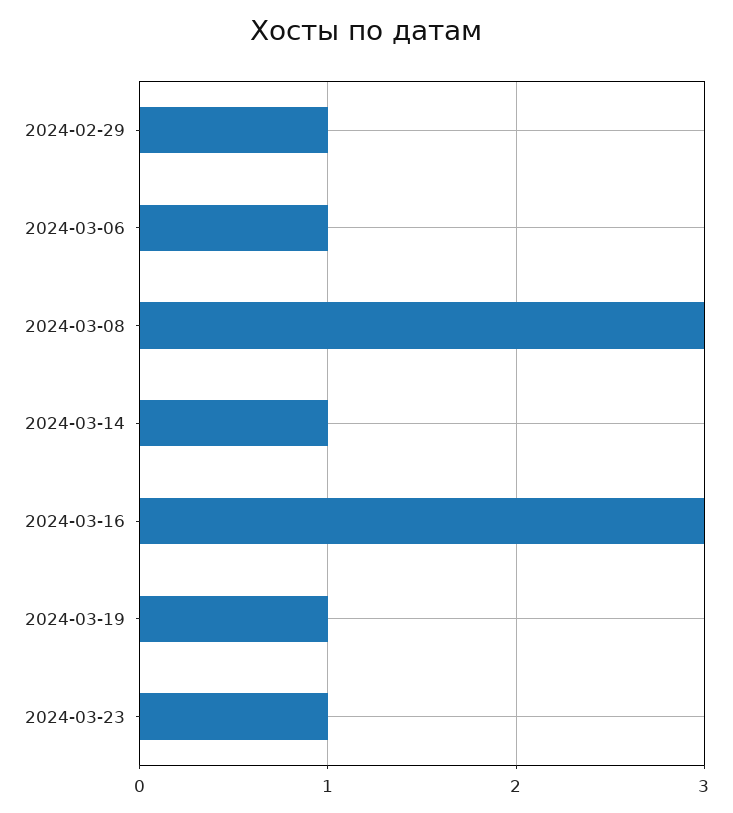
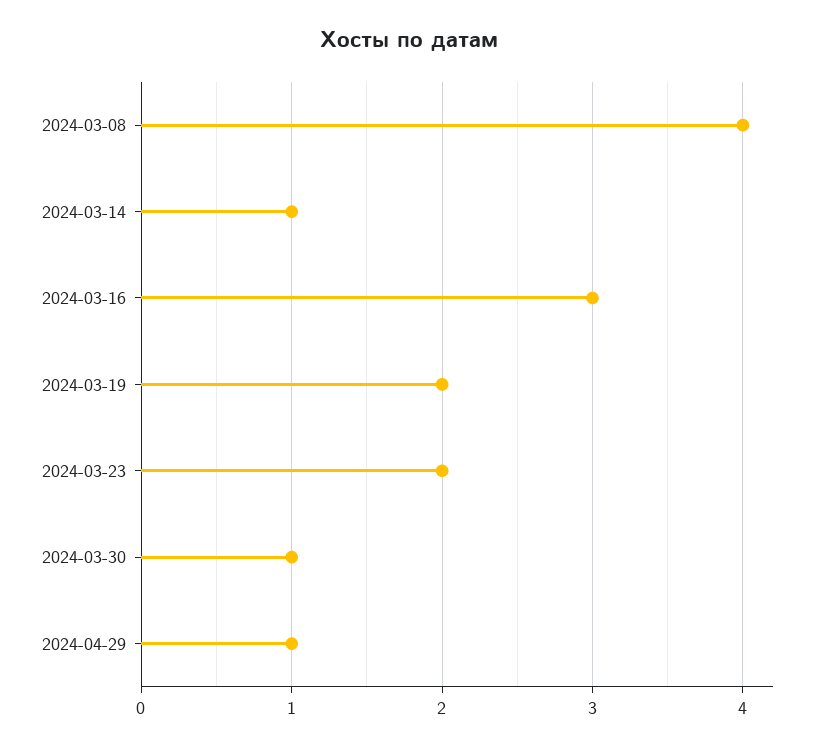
2024-02-29: 1 -> none
2024-03-06: 1 -> none
2024-03-08: 3 -> 4
2024-03-19: 1 -> 2
2024-03-23: 1 -> 2
2024-03-30: none -> 1
2024-04-29: none -> 1

